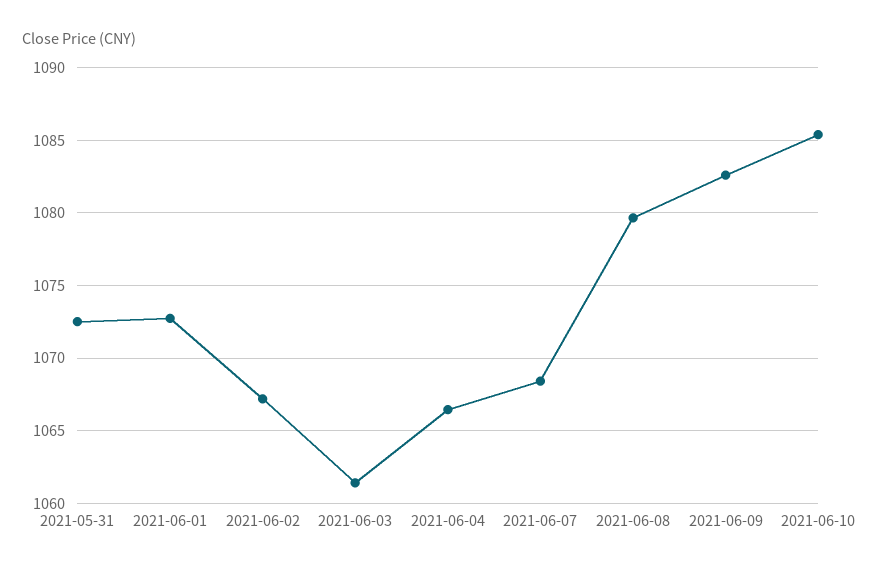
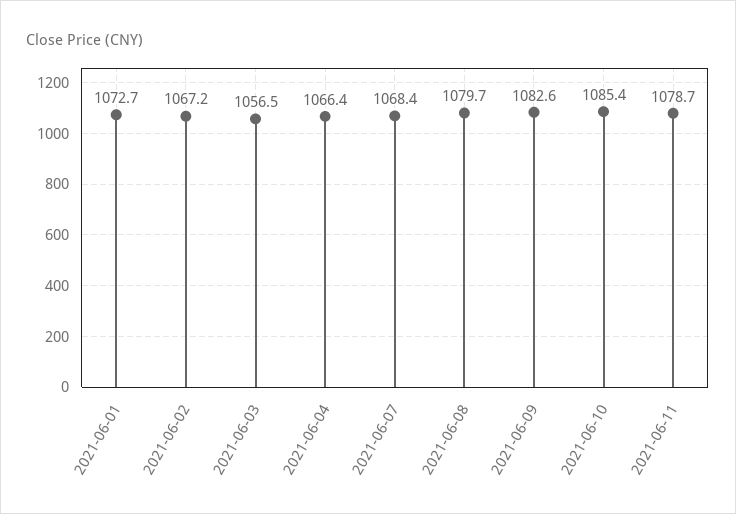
2021-05-31: 1072.5 -> none
2021-06-03: 1061.5 -> 1056.5
2021-06-11: none -> 1078.7

